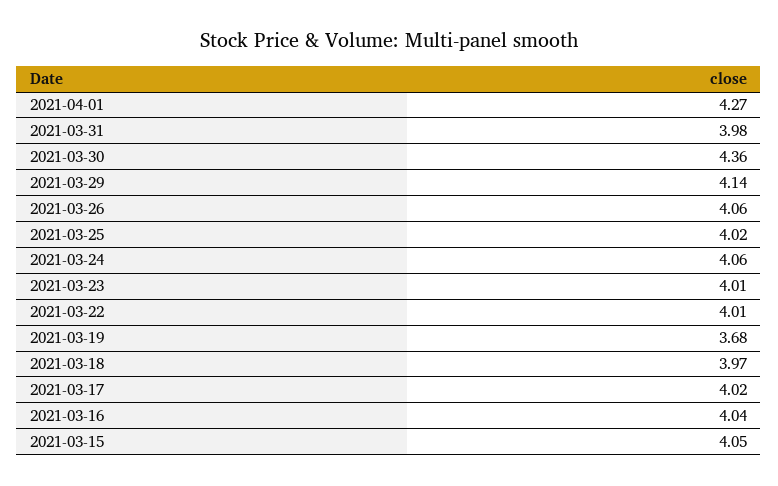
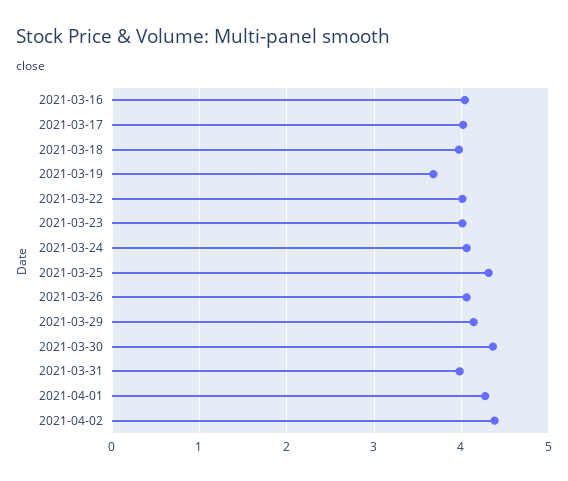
2021-03-25: 4.02 -> 4.3
2021-03-15: 4.05 -> none
2021-04-02: none -> 4.4

